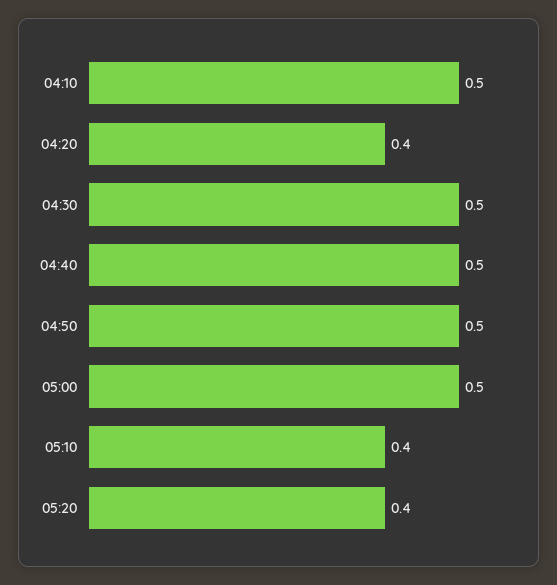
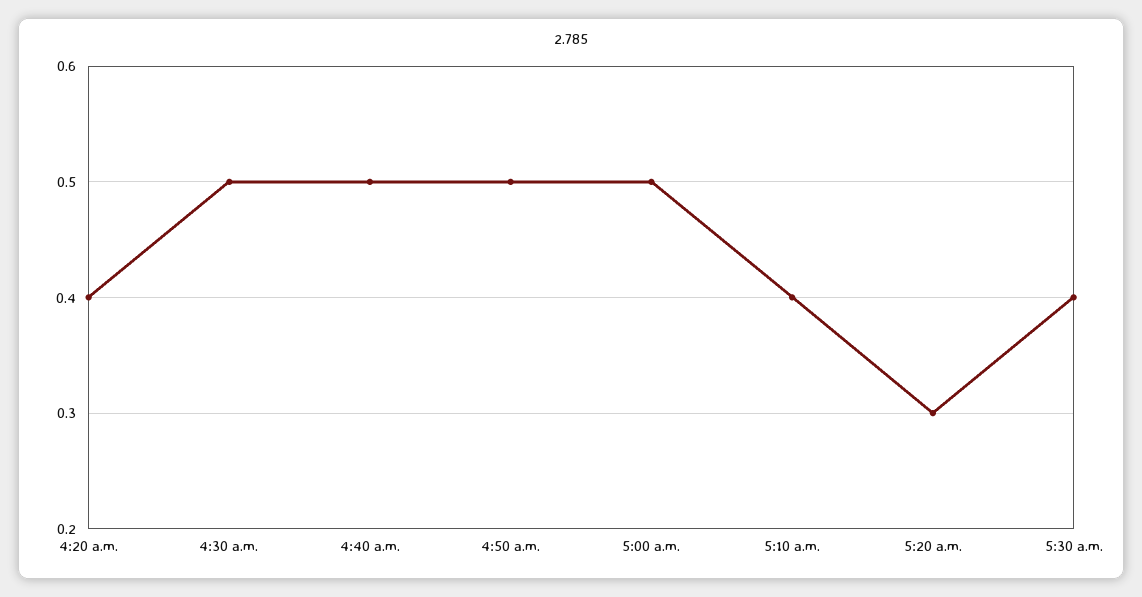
04:10: 0.5 -> none
05:20: 0.4 -> 0.3
5:30 a.m.: none -> 0.4

